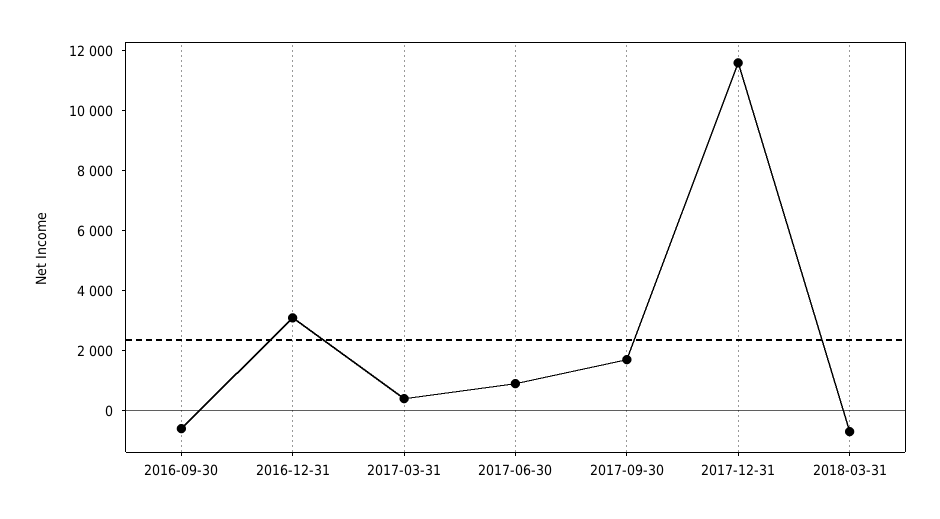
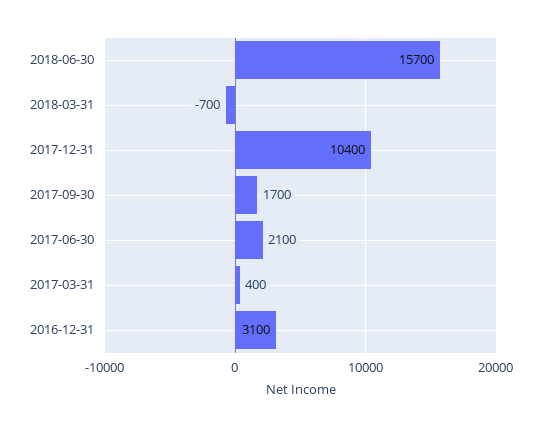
2016-09-30: -500 -> none
2017-06-30: 1000 -> 2100
2017-12-31: 11500 -> 10400
2018-06-30: none -> 15700

